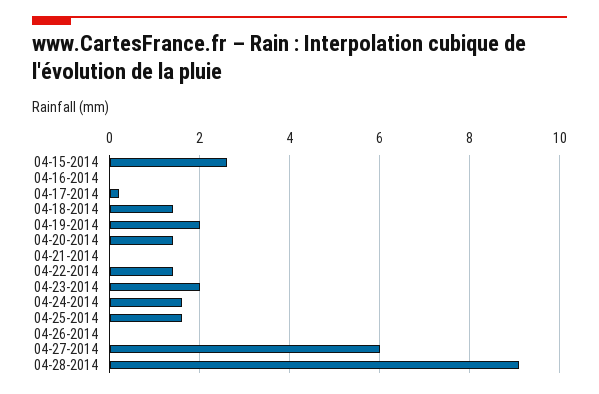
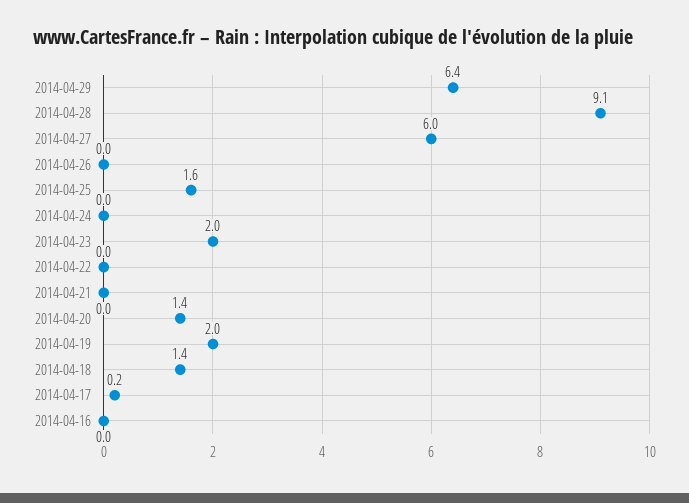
04-15-2014: 2.5 -> none
04-22-2014: 1.5 -> 0
04-24-2014: 1.5 -> 0
2014-04-29: none -> 6.4

